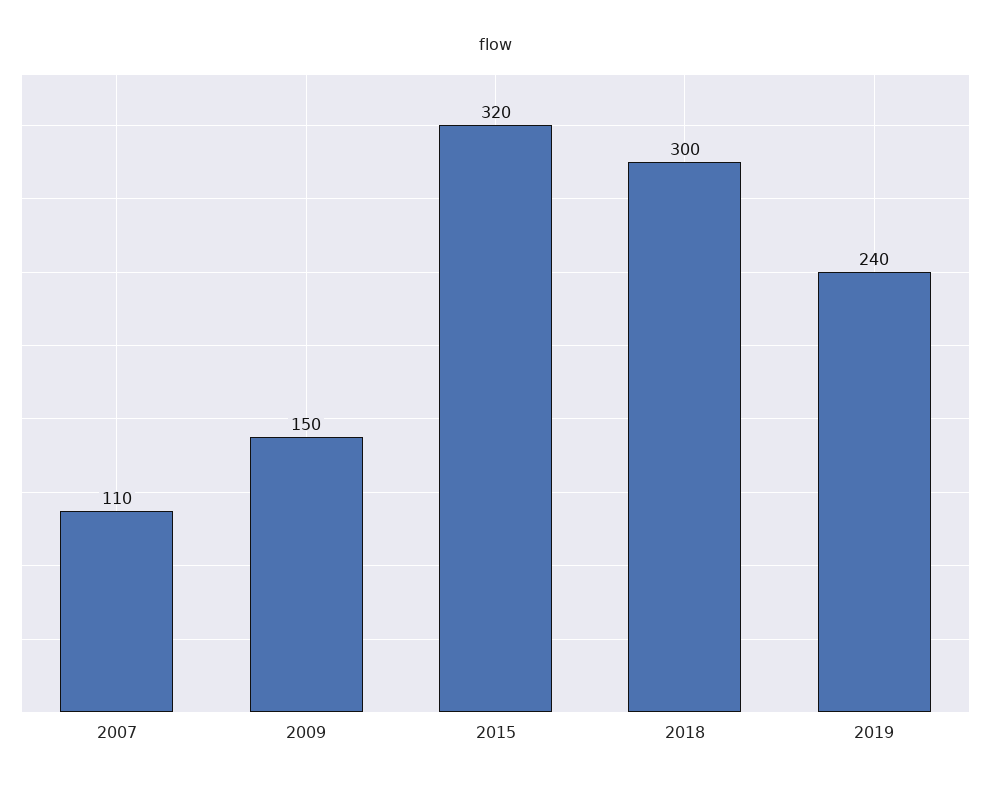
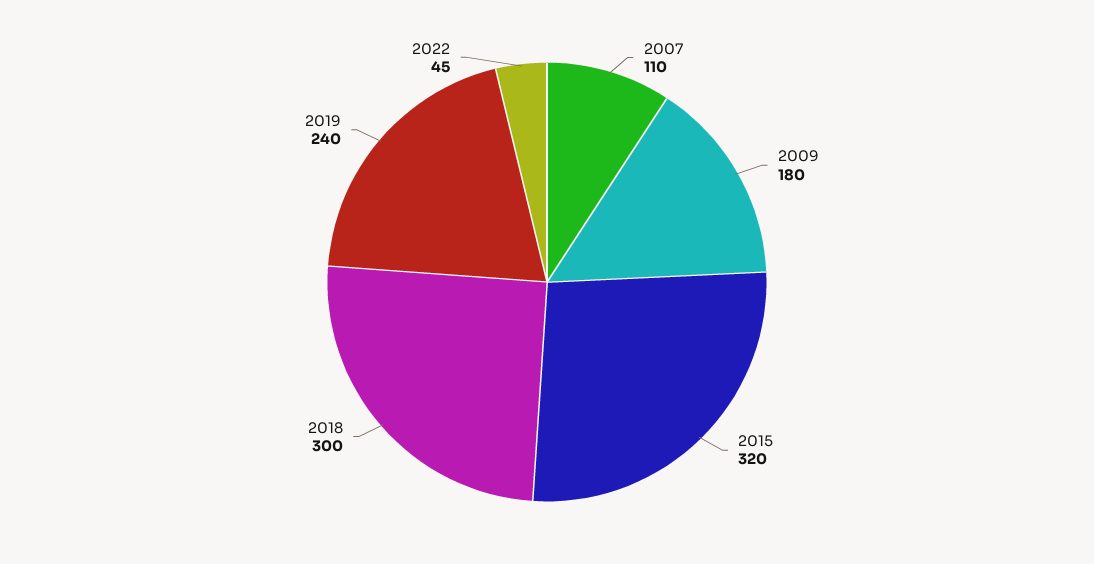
2009: 150 -> 180
2022: none -> 45

